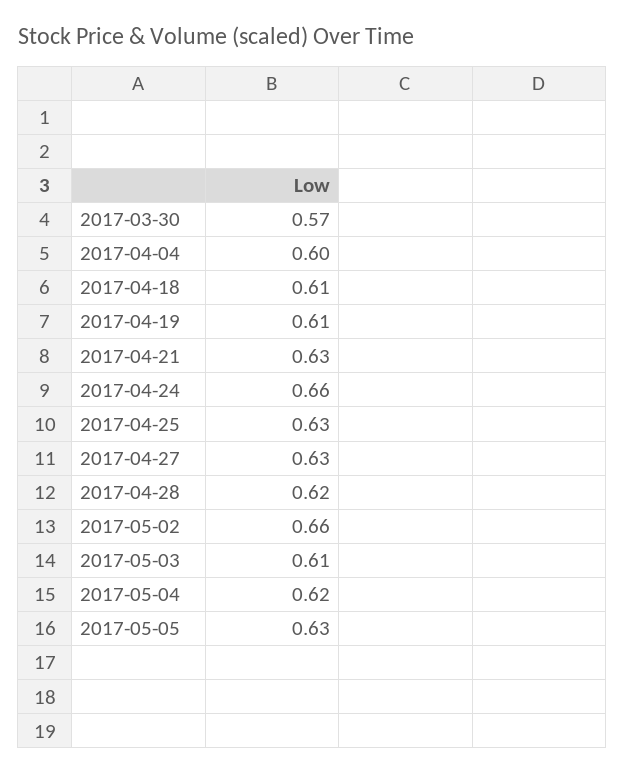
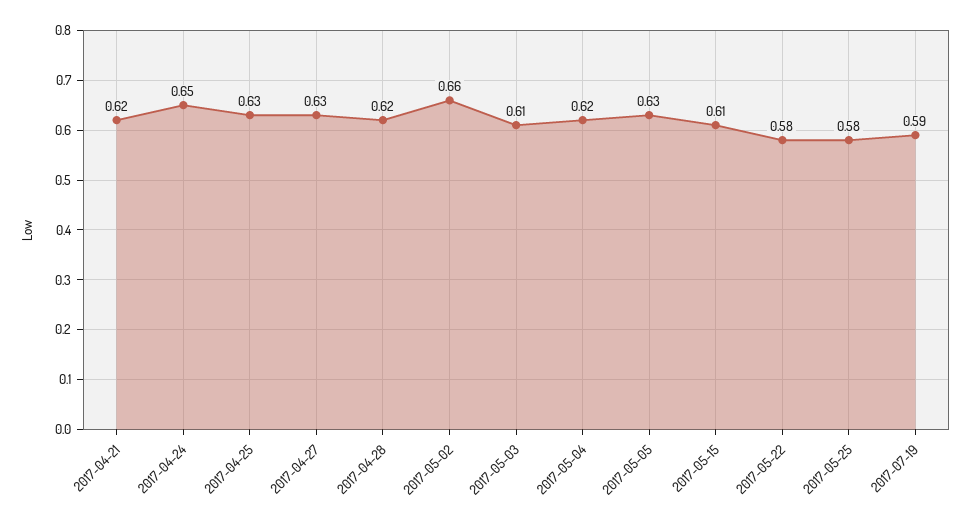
2017-03-30: 0.57 -> none
2017-04-04: 0.6 -> none
2017-04-18: 0.61 -> none
2017-04-19: 0.61 -> none
2017-04-21: 0.63 -> 0.62
2017-04-24: 0.66 -> 0.65
2017-05-15: none -> 0.61
2017-05-22: none -> 0.58
2017-05-25: none -> 0.58
2017-07-19: none -> 0.59

